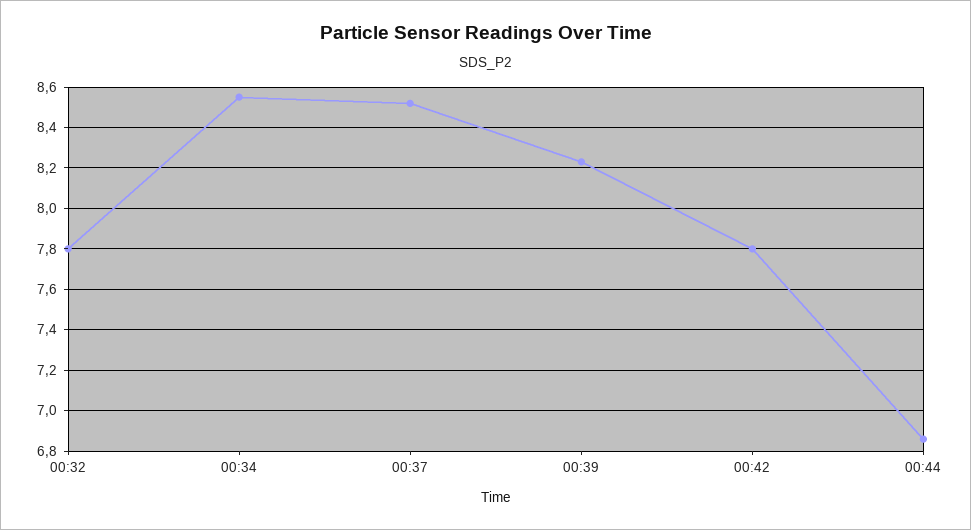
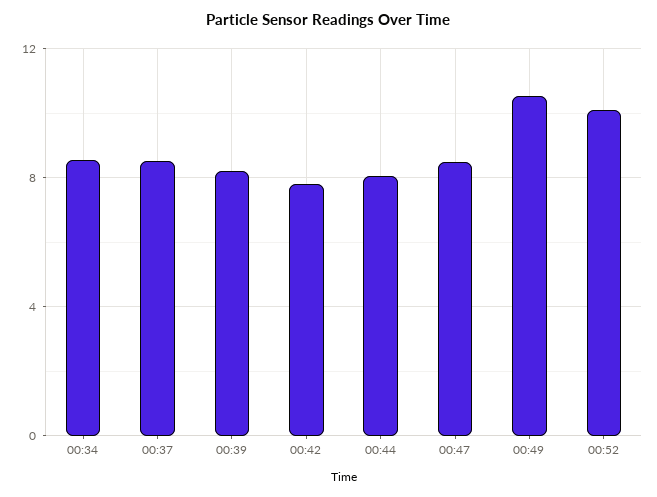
00:32: 7.8 -> none
00:44: 6.85 -> 8
00:47: none -> 8.5
00:49: none -> 10.5
00:52: none -> 10

